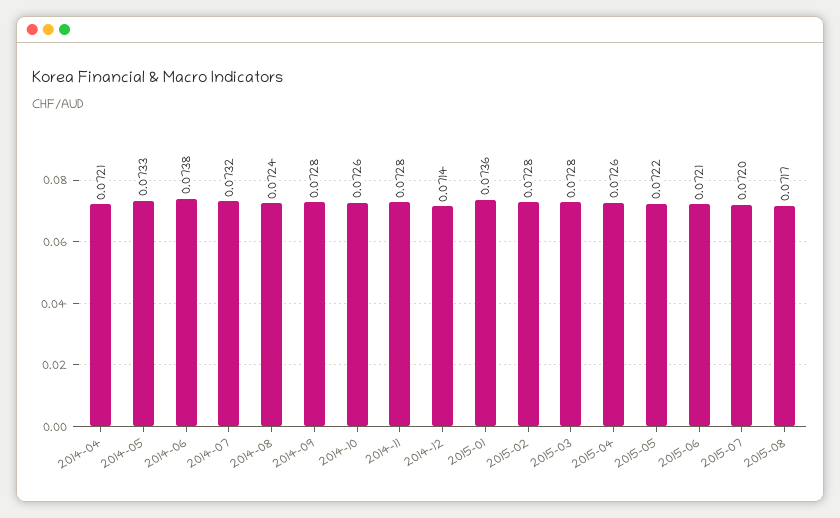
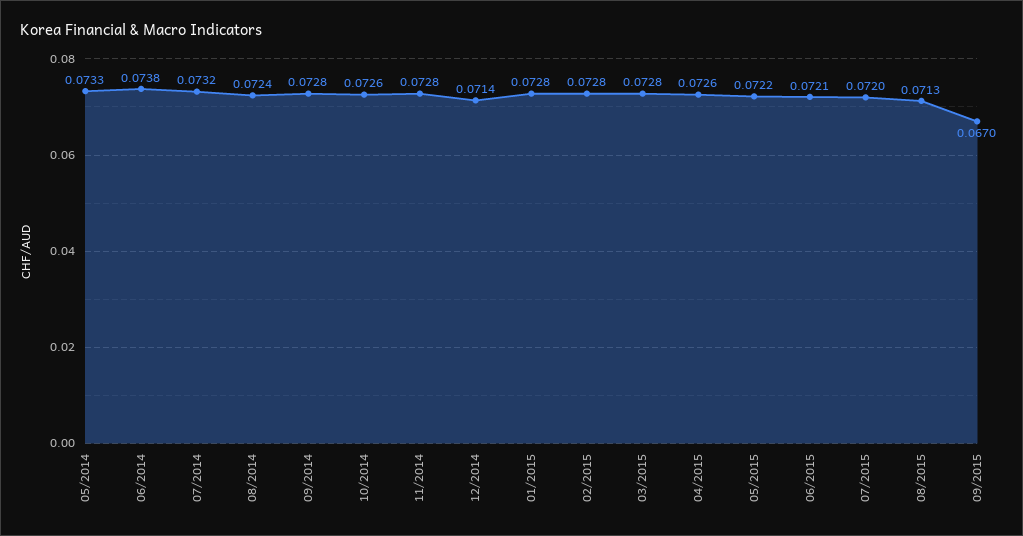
2014-04: 0.0721 -> none
2015-01: 0.0736 -> 0.0728
2015-08: 0.0717 -> 0.0713
09/2015: none -> 0.067

